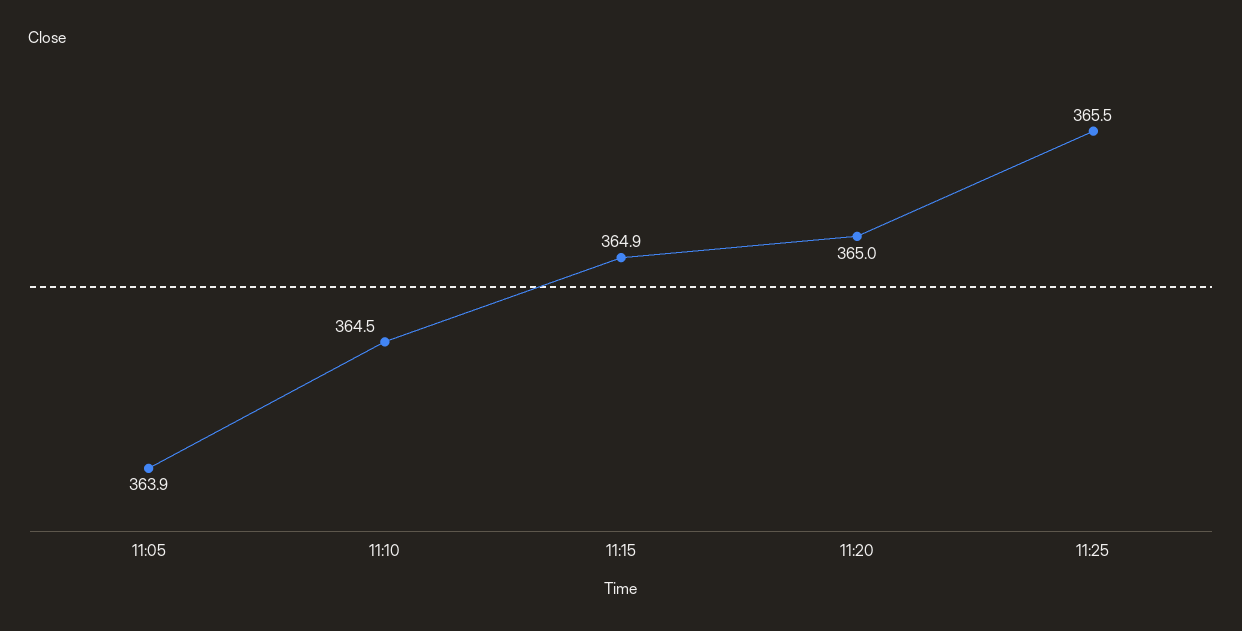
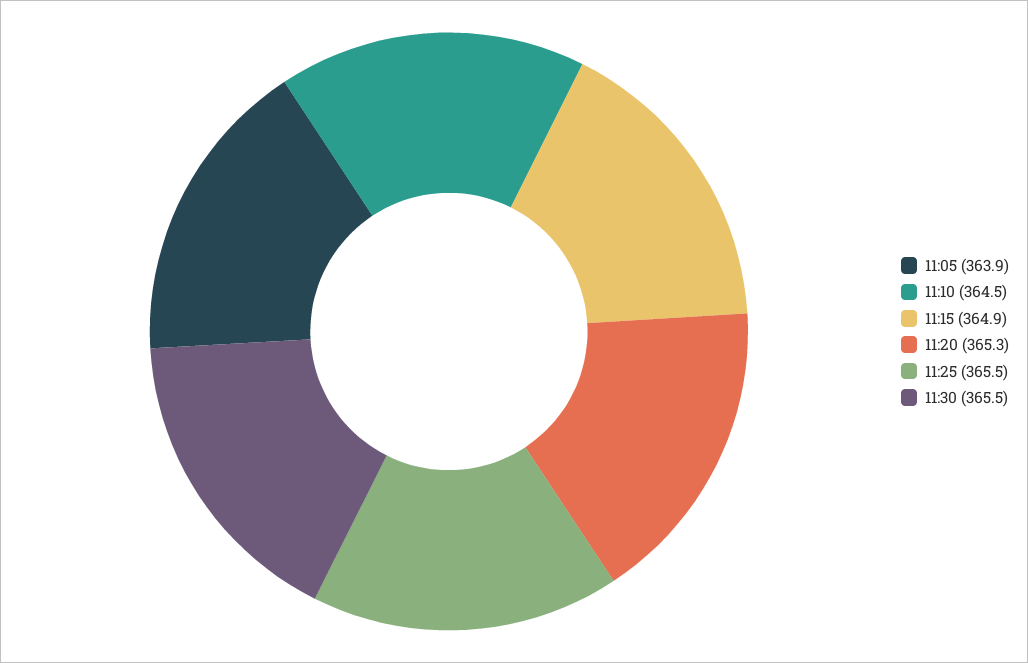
11:20: 365 -> 365.3
11:30: none -> 365.5

